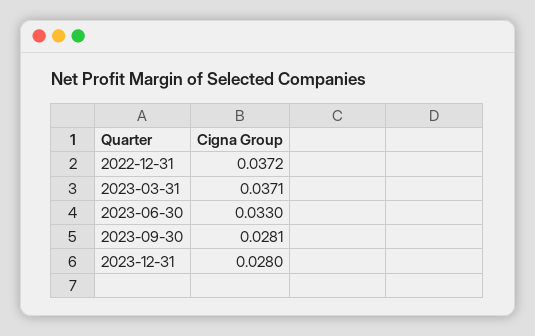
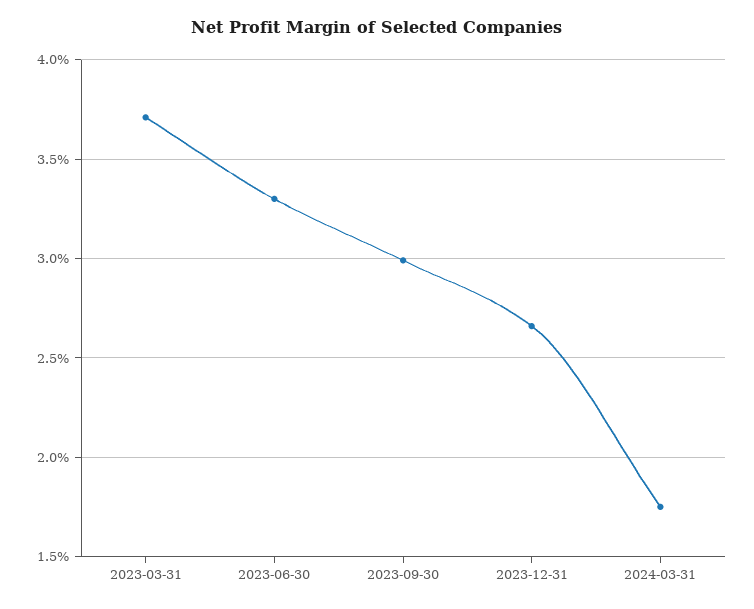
2022-12-31: 0.0372 -> none
2023-09-30: 0.0281 -> 0.03
2023-12-31: 0.028 -> 0.0265
2024-03-31: none -> 0.0175

